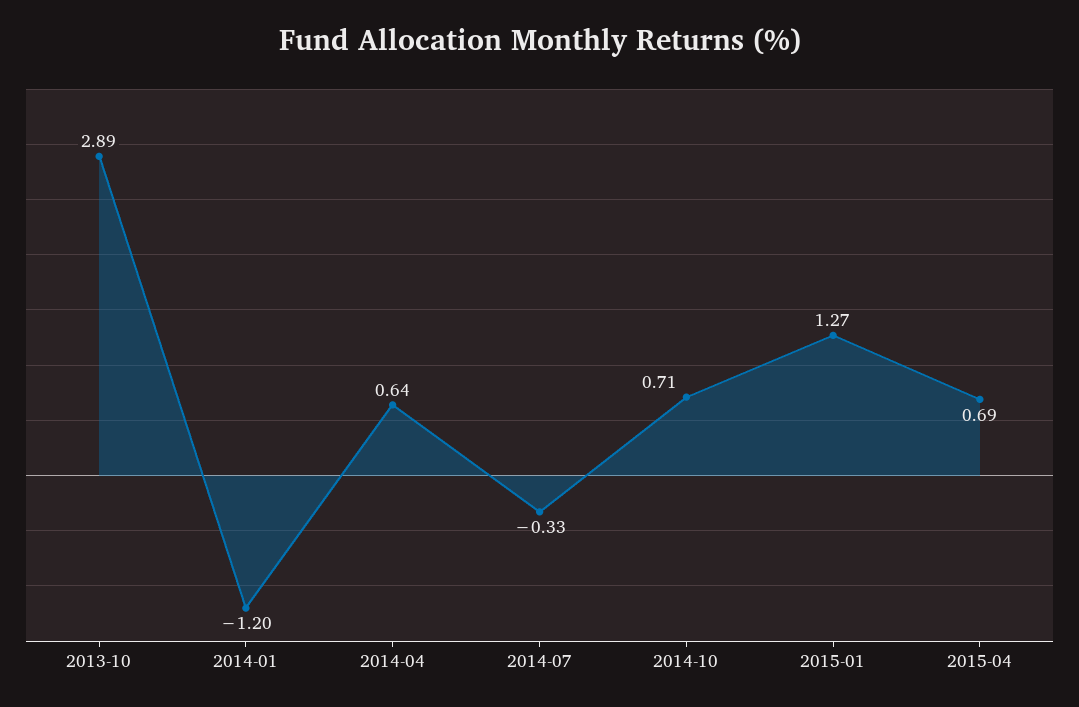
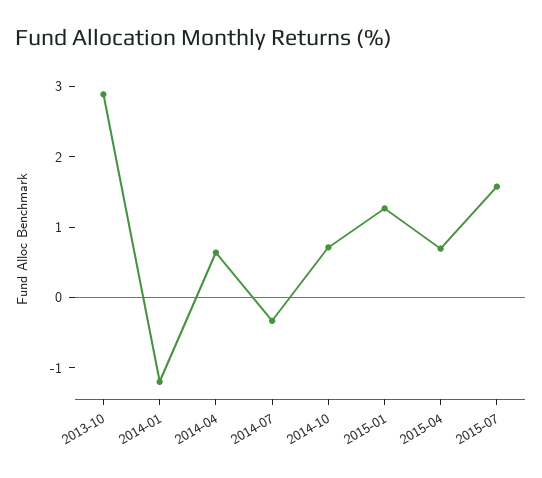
2015-07: none -> 1.6

